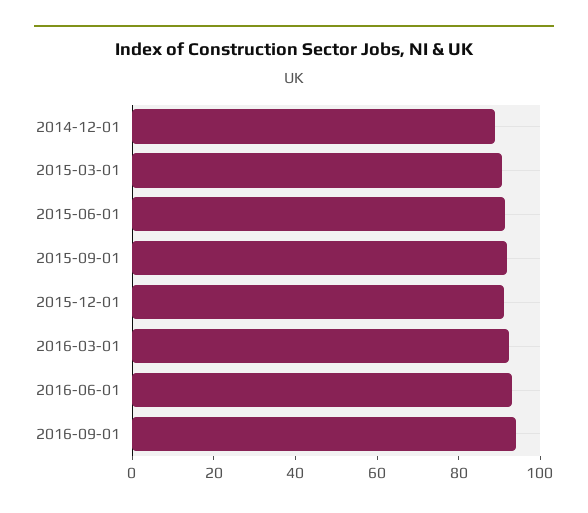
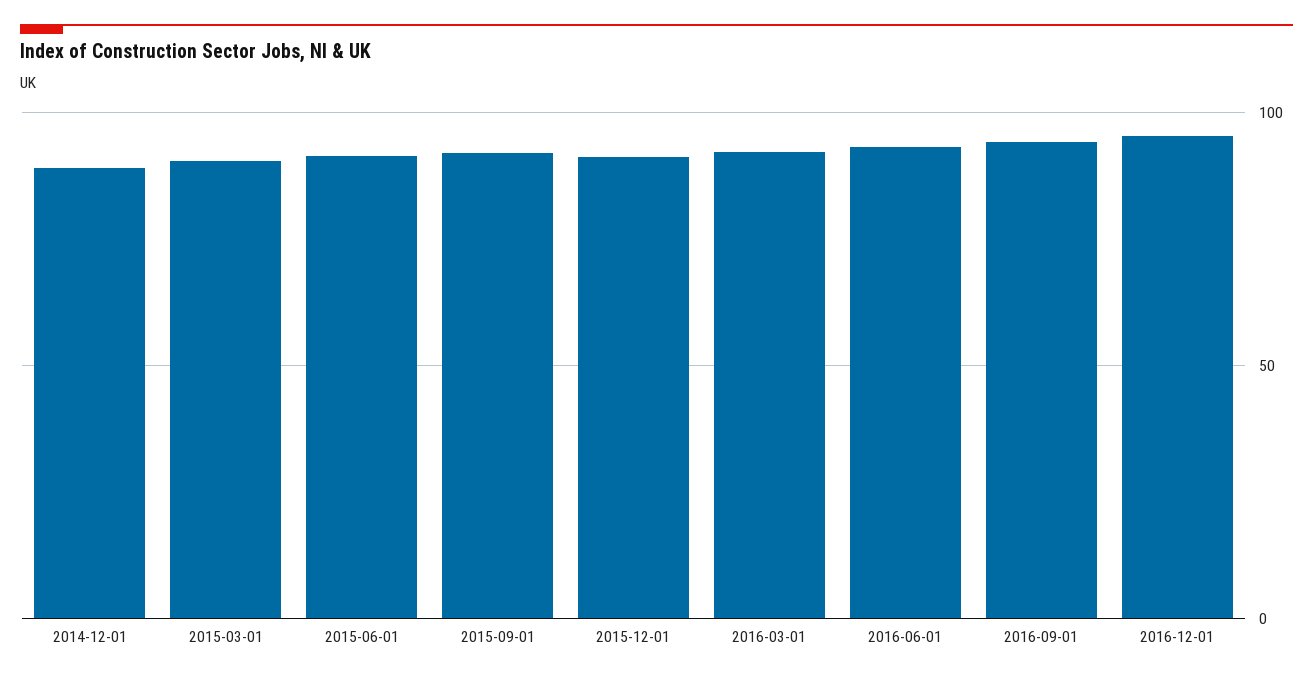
2016-12-01: none -> 95

